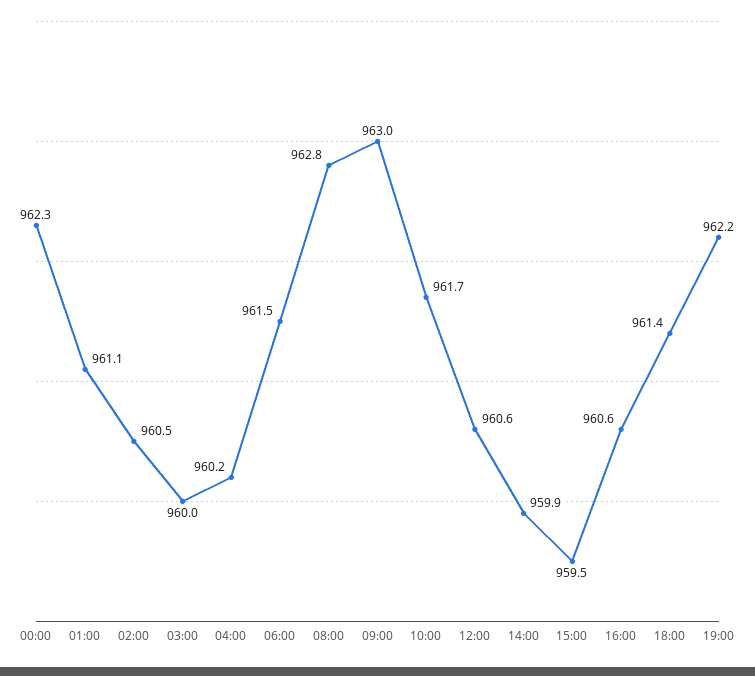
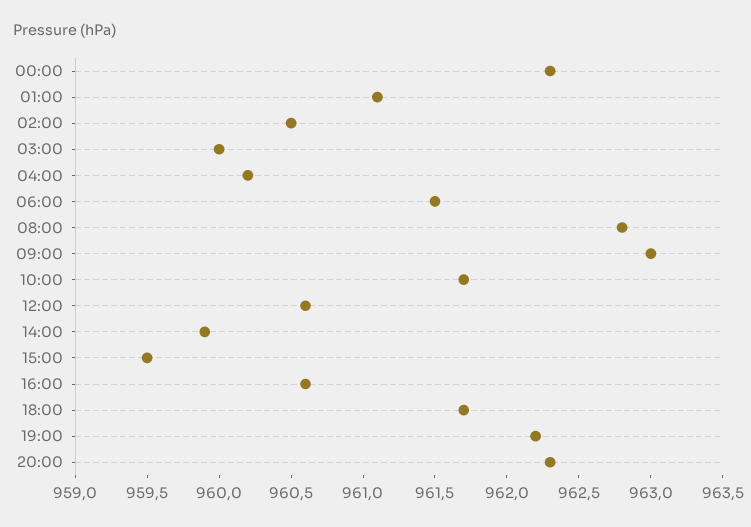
18:00: 961.4 -> 961.7
20:00: none -> 962.3

